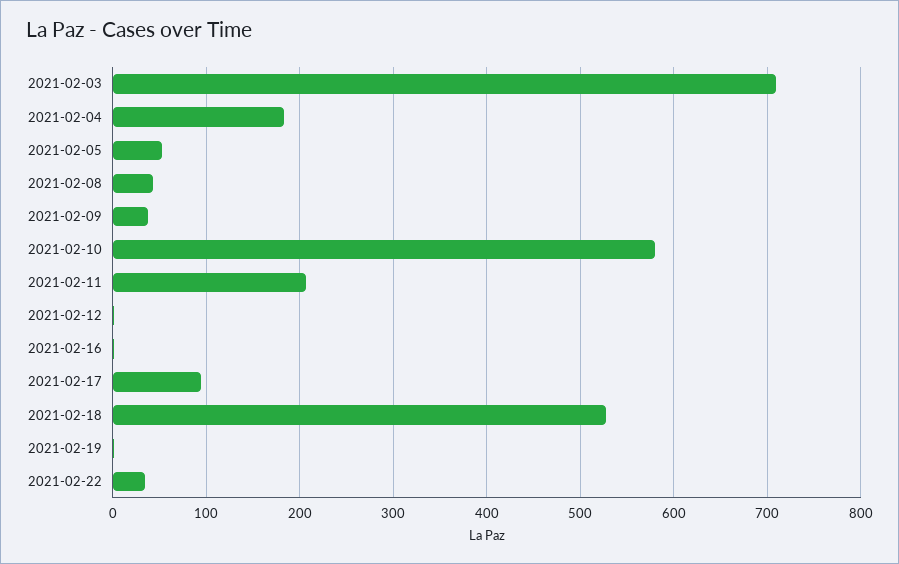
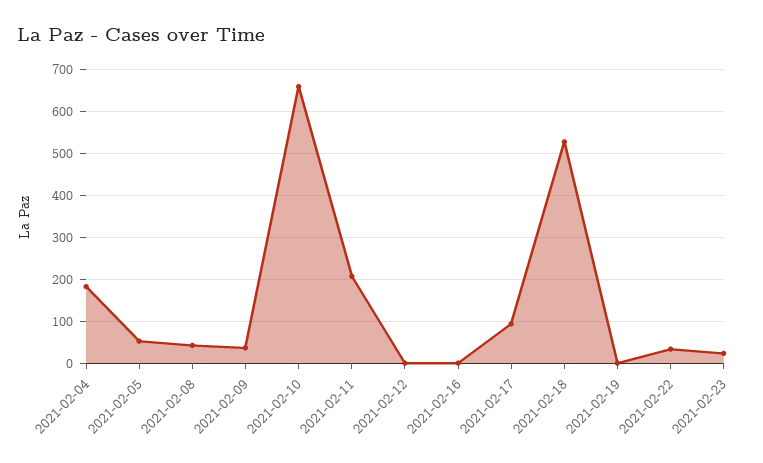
2021-02-03: 710 -> none
2021-02-10: 580 -> 660
2021-02-23: none -> 20

